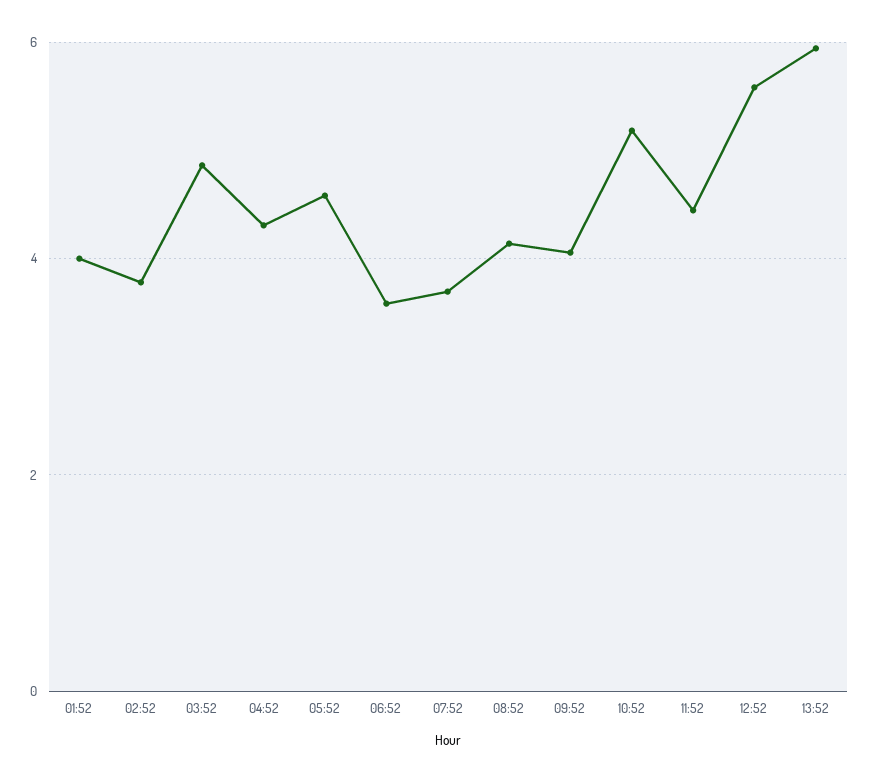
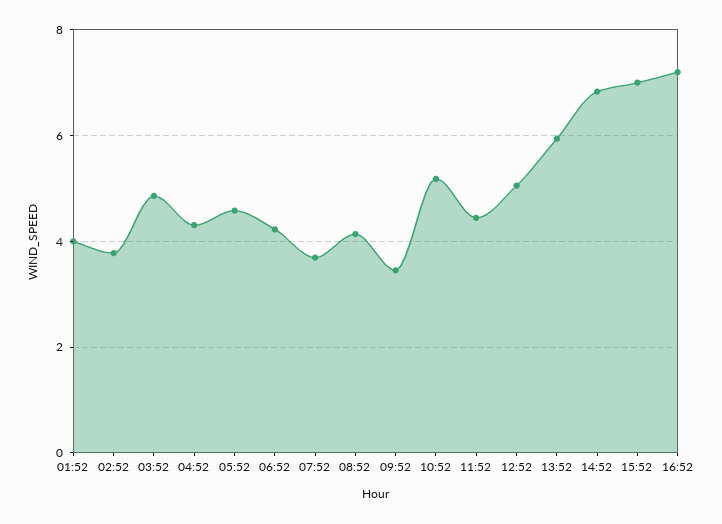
06:52: 3.6 -> 4.2
09:52: 4 -> 3.4
12:52: 5.6 -> 5
14:52: none -> 6.8
15:52: none -> 7
16:52: none -> 7.2

